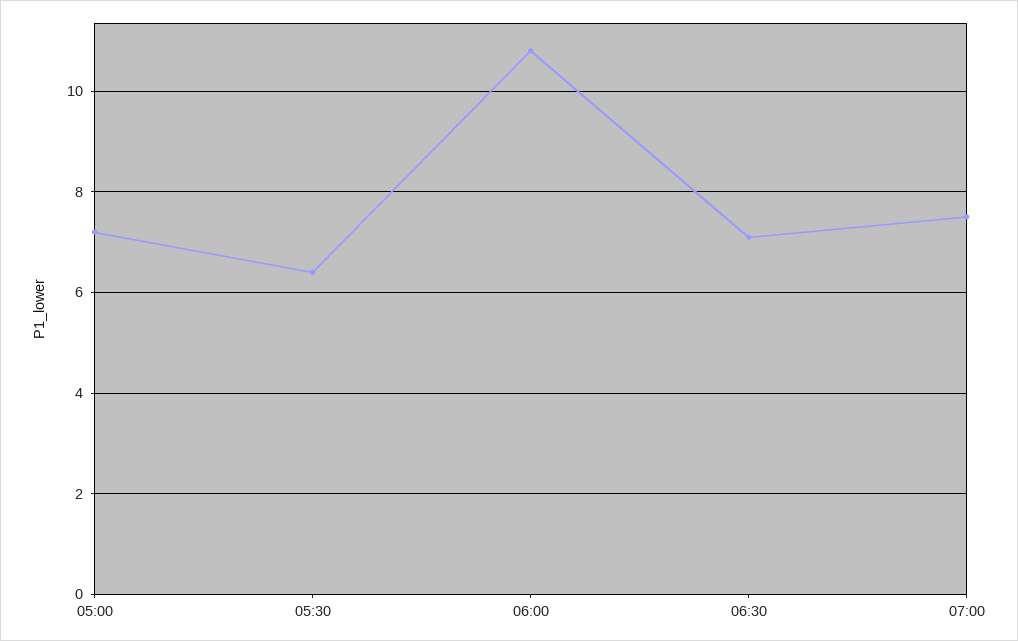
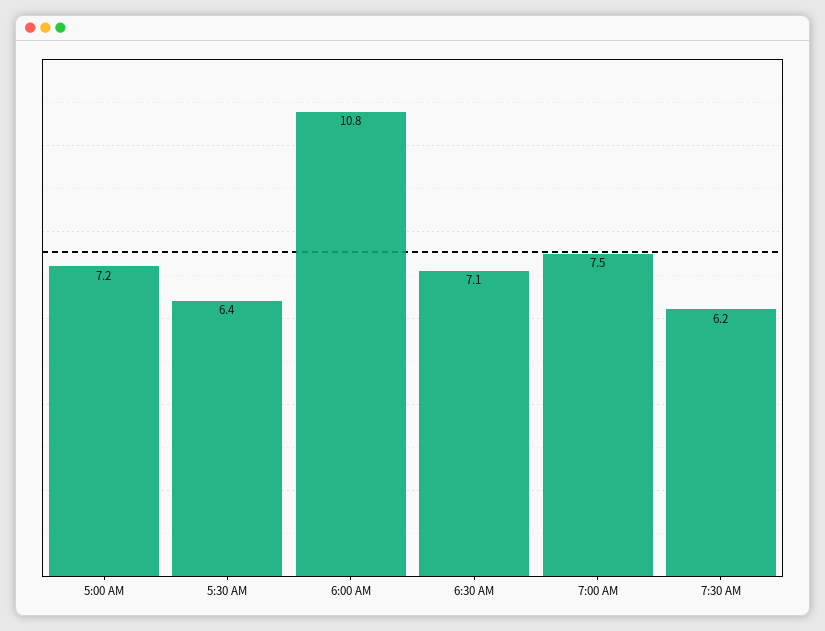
7:30 AM: none -> 6.2

